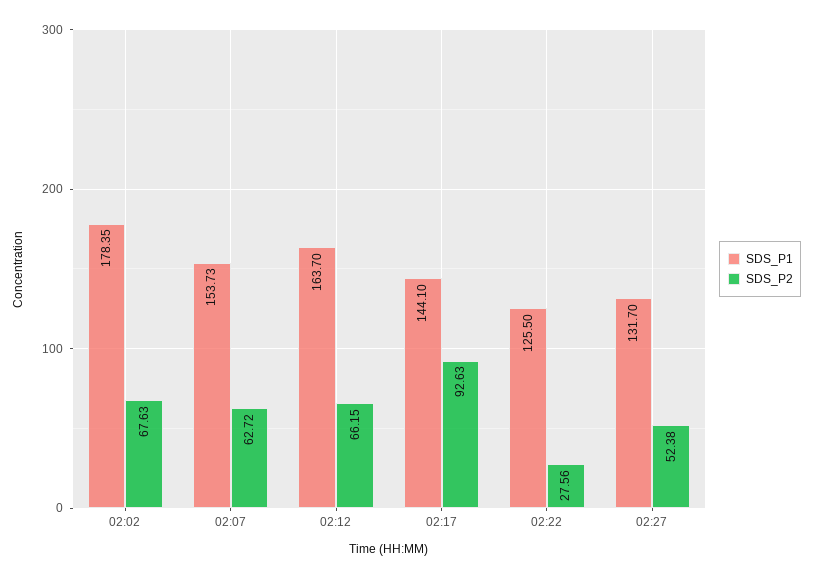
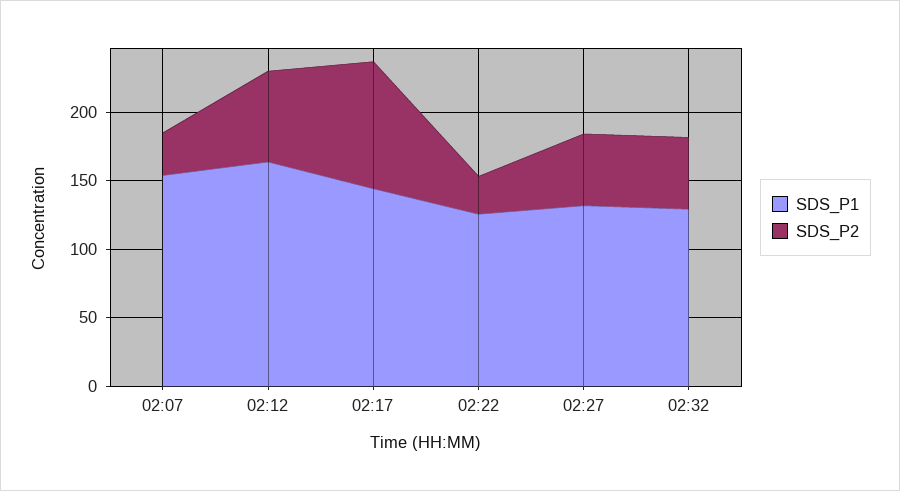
SDS_P1, 02:02: 178.35 -> none
SDS_P2, 02:02: 67.63 -> none
SDS_P2, 02:07: 62.72 -> 30
SDS_P1, 02:32: none -> 130
SDS_P2, 02:32: none -> 50

